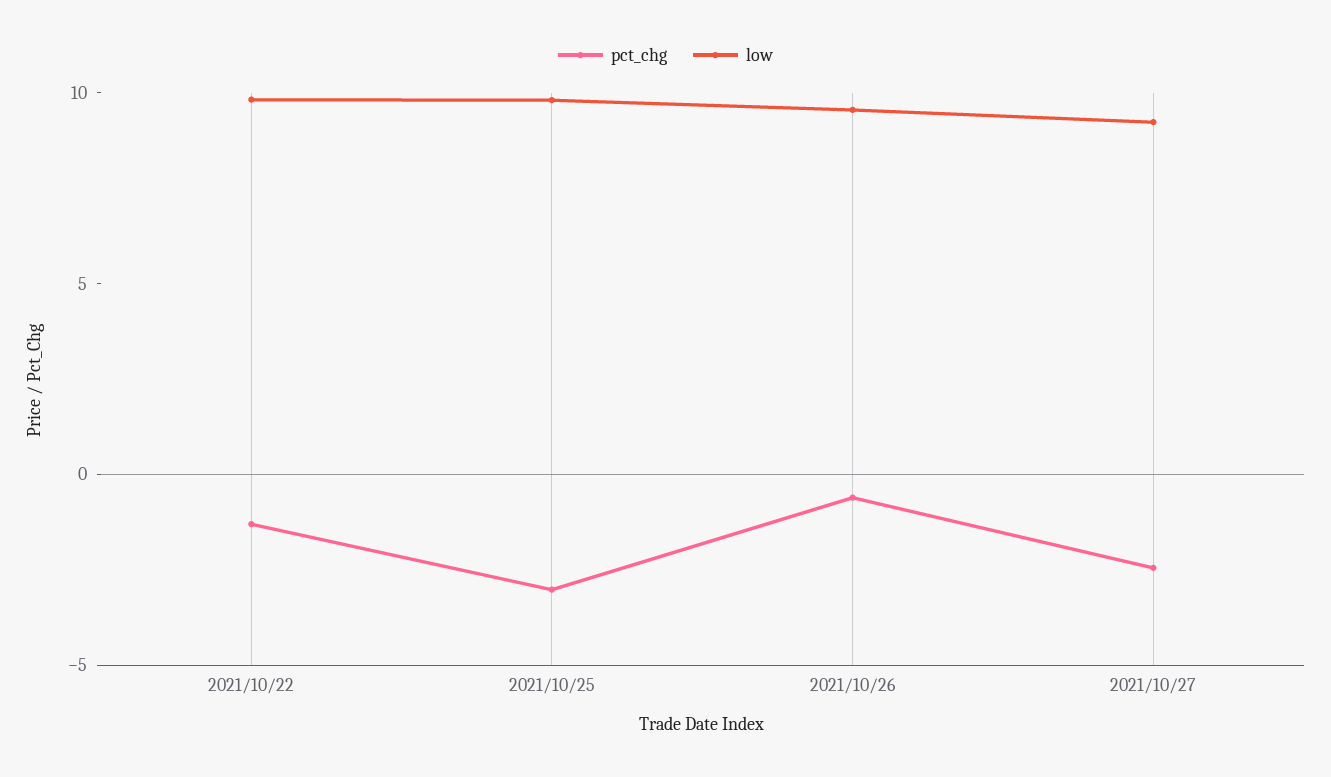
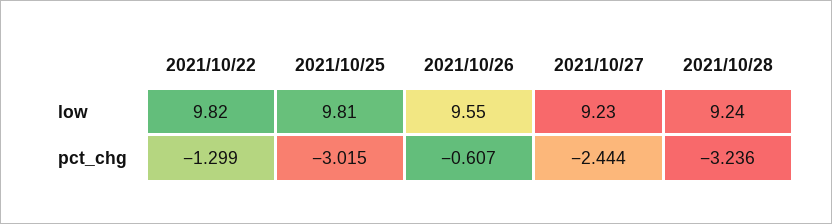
low, 2021/10/28: none -> 9.24
pct_chg, 2021/10/28: none -> -3.236

